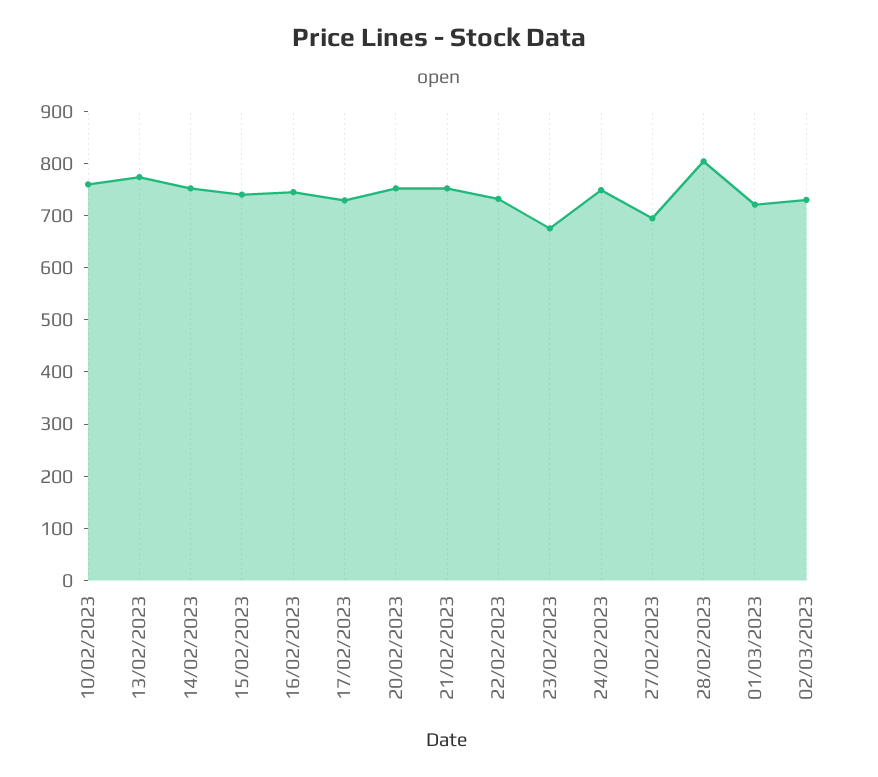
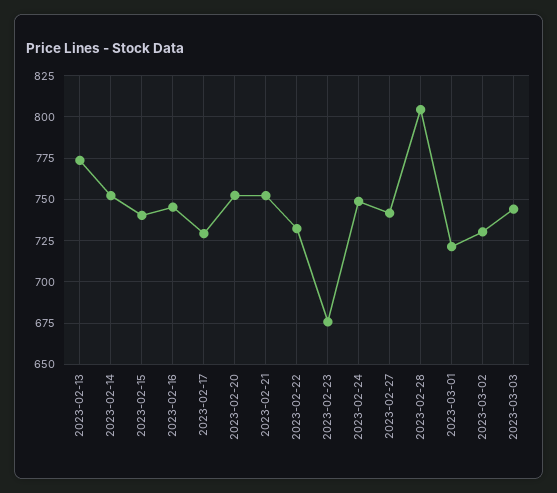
10/02/2023: 760 -> none
27/02/2023: 700 -> 740
2023-03-03: none -> 745

